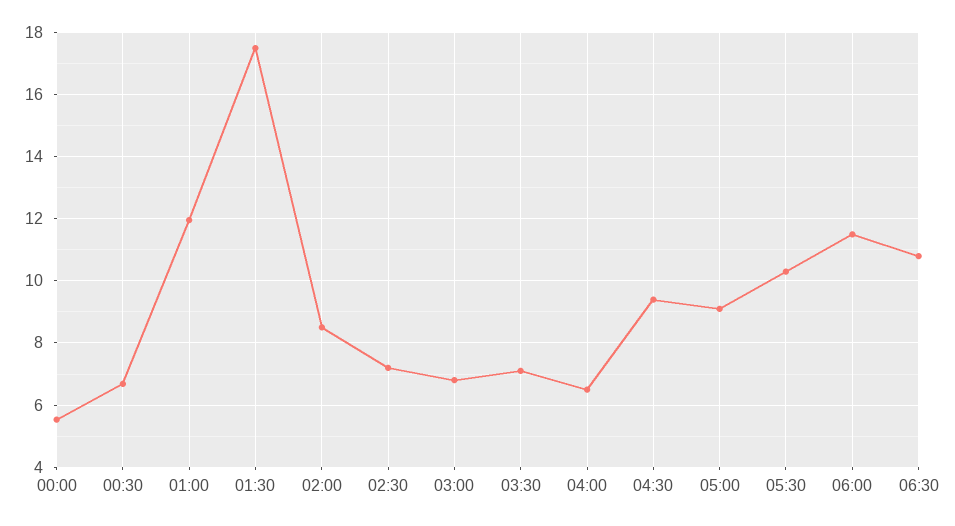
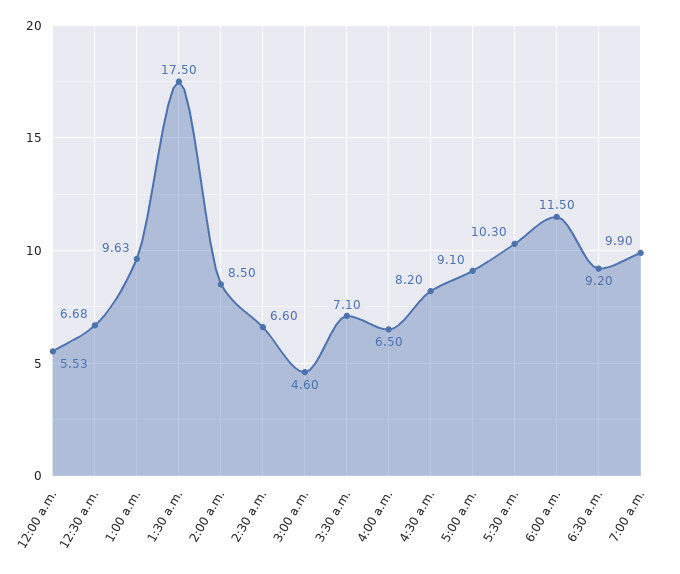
01:00: 12 -> 9.63
02:30: 7.2 -> 6.6
03:00: 6.8 -> 4.6
04:30: 9.4 -> 8.2
06:30: 10.8 -> 9.2
7:00 a.m.: none -> 9.9

